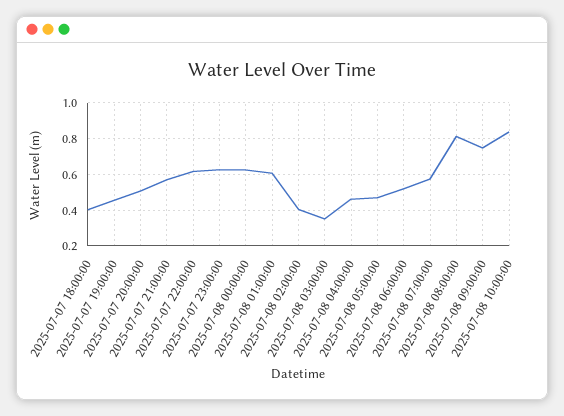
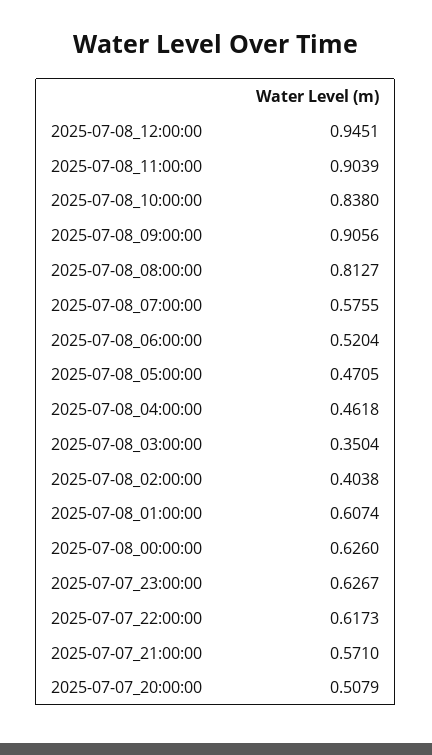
2025-07-07 18:00:00: 0.4 -> none
2025-07-07 19:00:00: 0.45 -> none
2025-07-08 09:00:00: 0.75 -> 0.9056
2025-07-08_12:00:00: none -> 0.9451
2025-07-08_11:00:00: none -> 0.9039

